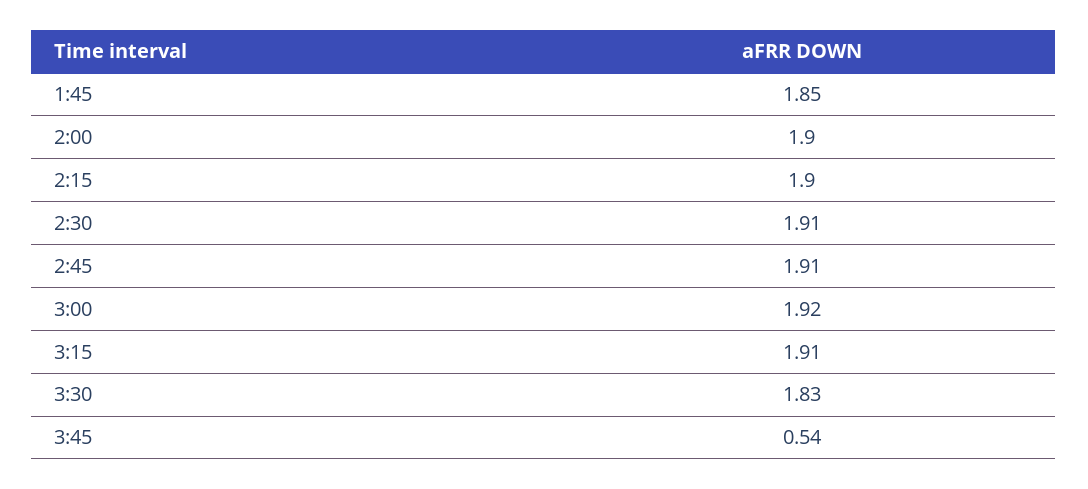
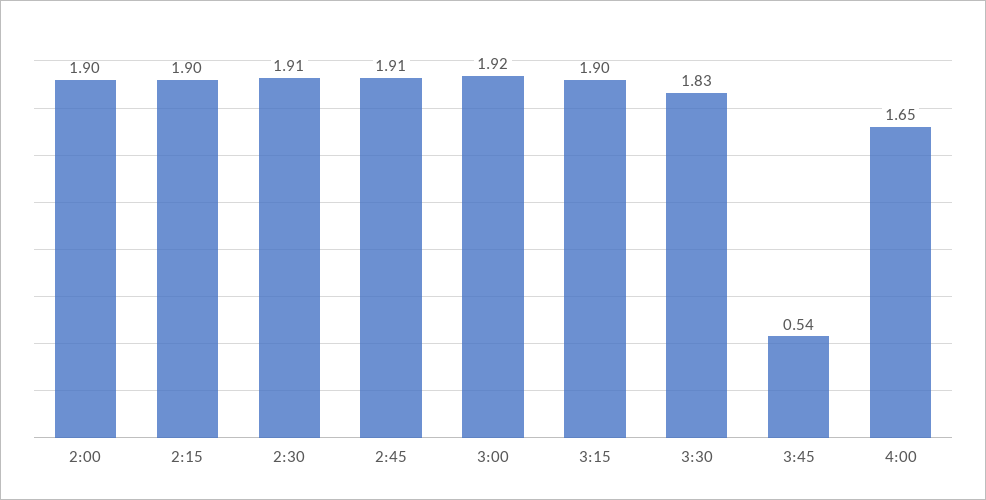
1:45: 1.85 -> none
3:15: 1.91 -> 1.9
4:00: none -> 1.65

